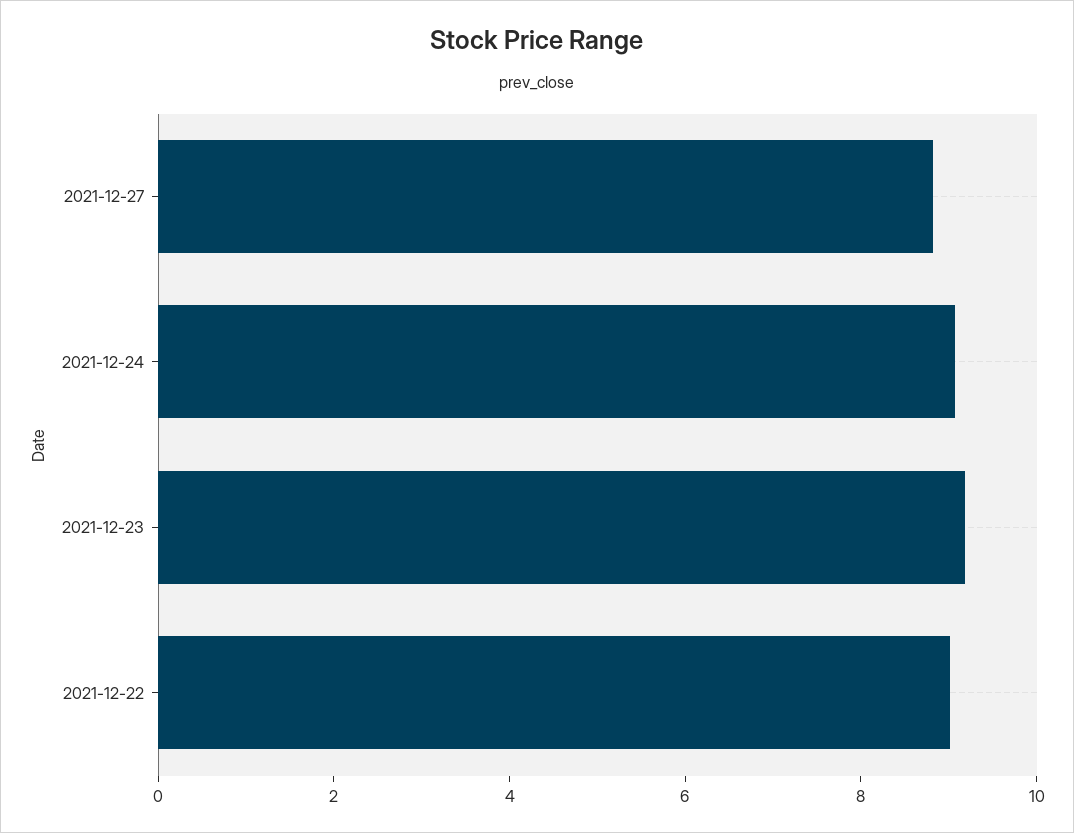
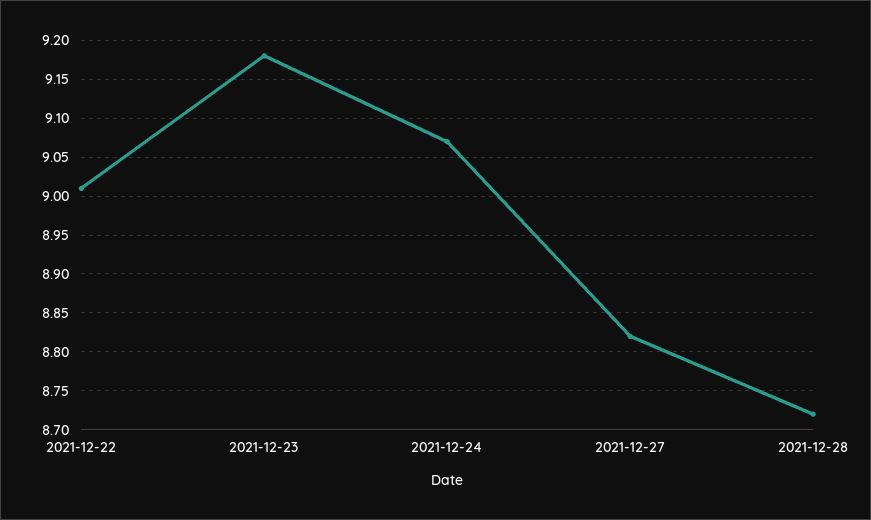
2021-12-28: none -> 8.72

